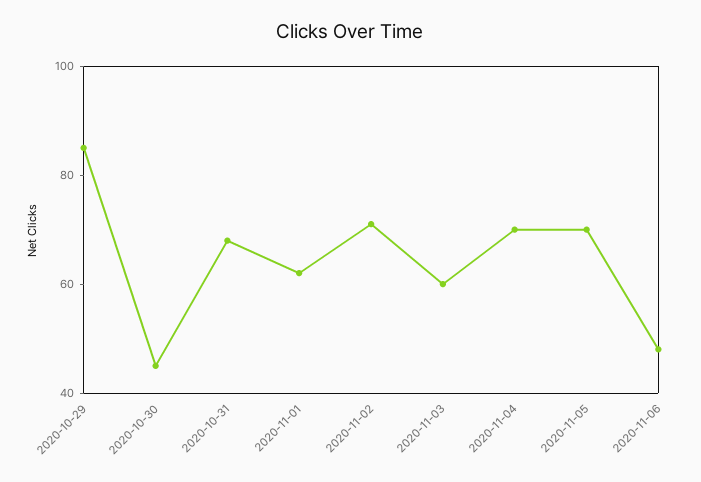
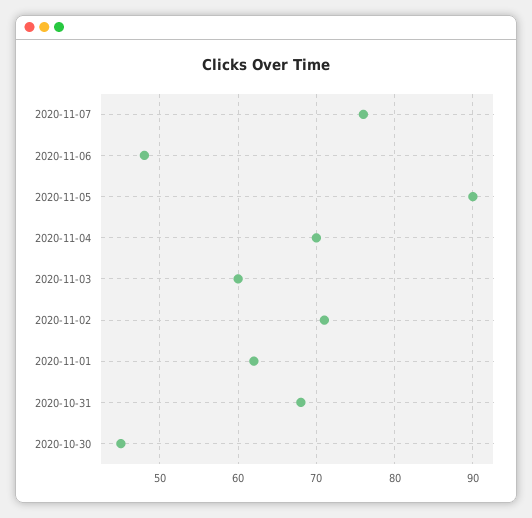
2020-10-29: 85 -> none
2020-11-05: 70 -> 90
2020-11-07: none -> 76

